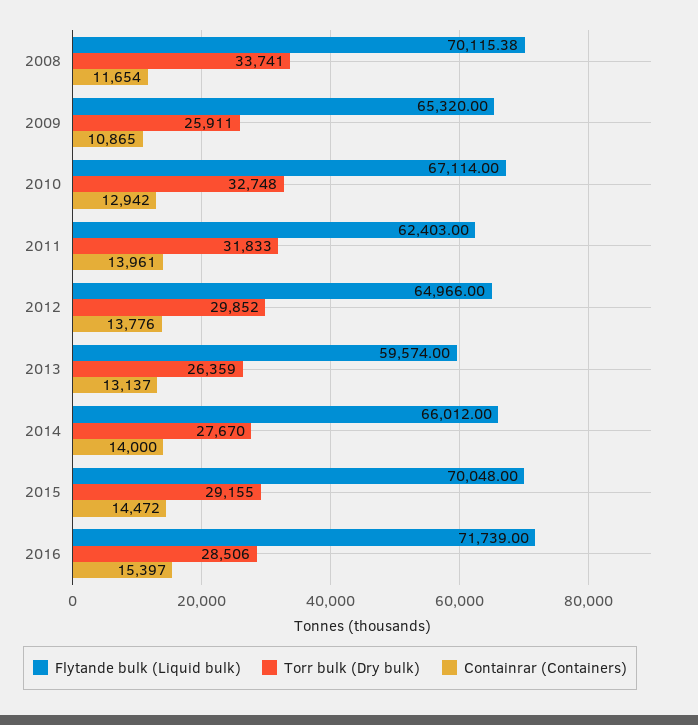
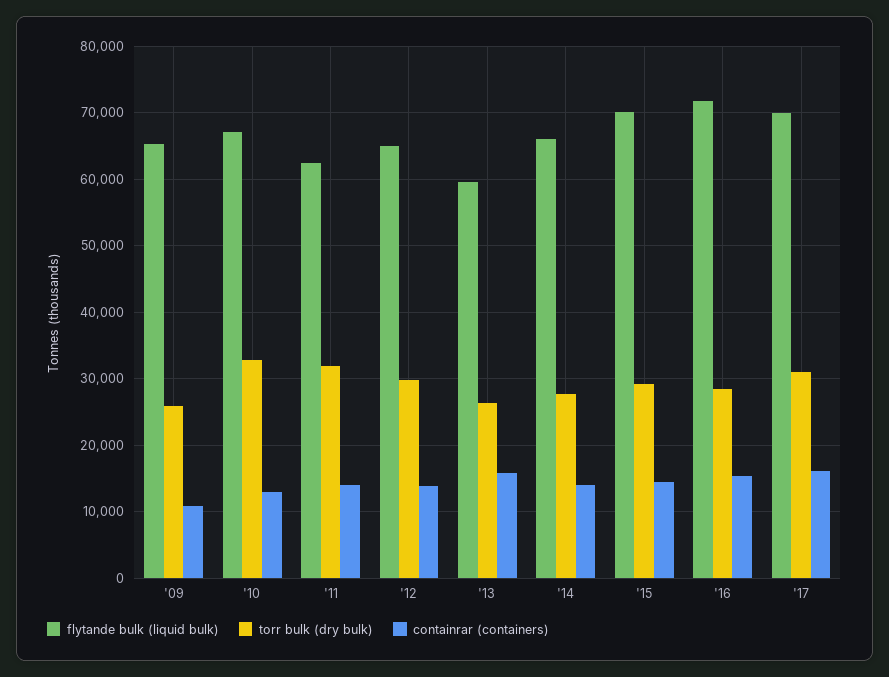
Flytande bulk (Liquid bulk), 2008: 70115.38 -> none
Torr bulk (Dry bulk), 2008: 33741 -> none
Containrar (Containers), 2008: 11654 -> none
Containrar (Containers), 2013: 13137 -> 16000
Flytande bulk (Liquid bulk), '17: none -> 70000
Torr bulk (Dry bulk), '17: none -> 31000
Containrar (Containers), '17: none -> 16000

